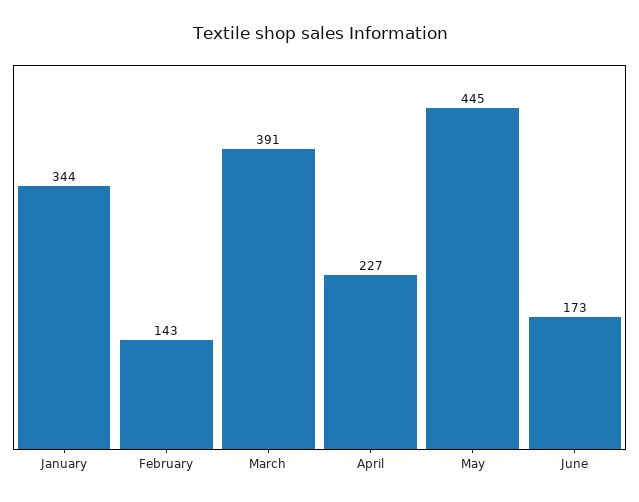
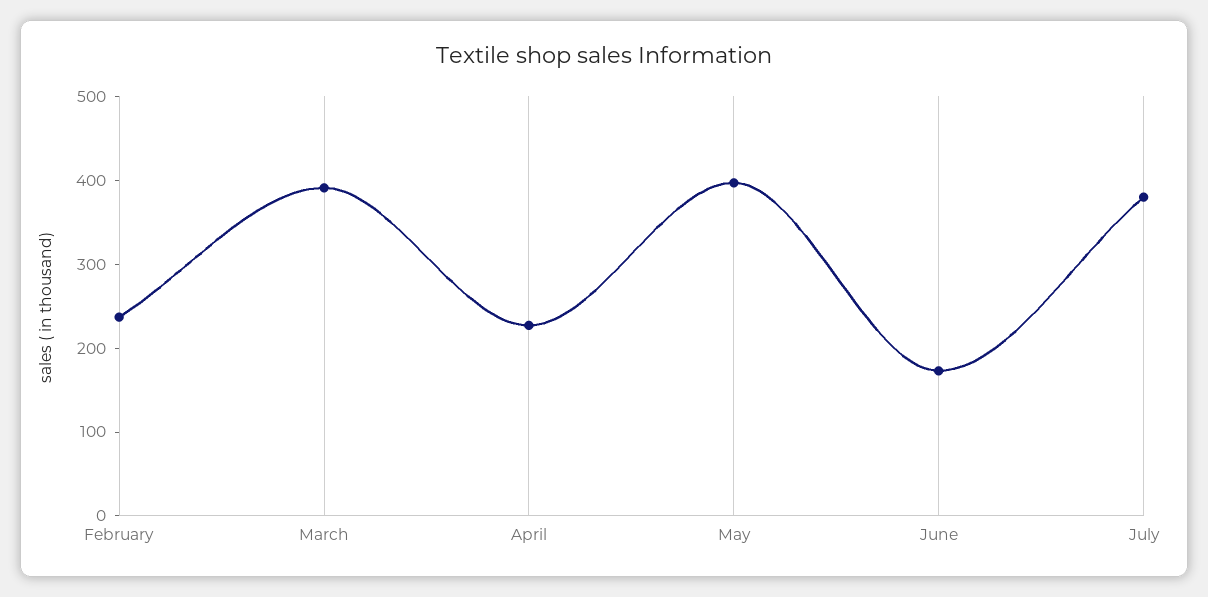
January: 344 -> none
February: 143 -> 240
May: 445 -> 400
July: none -> 380

